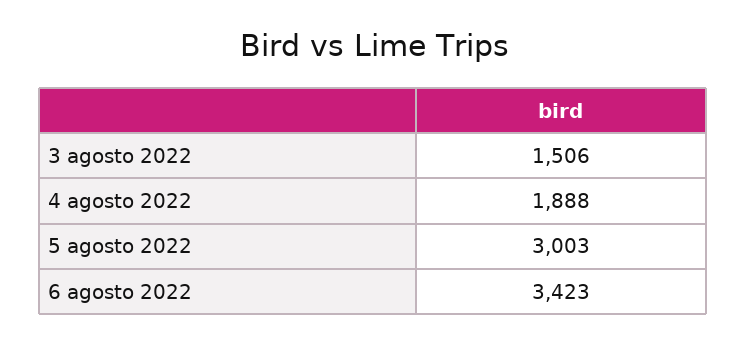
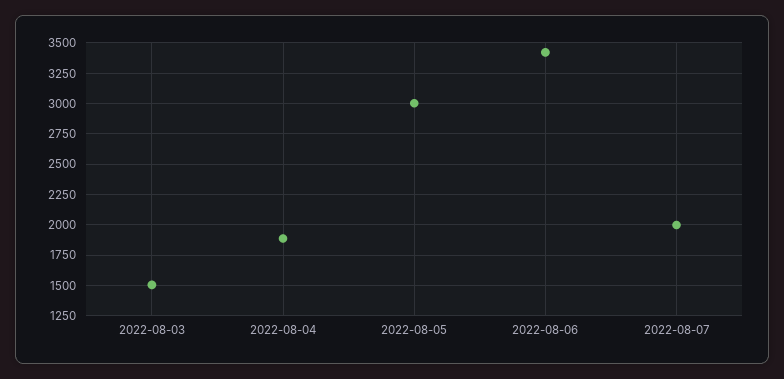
2022-08-07: none -> 2000

